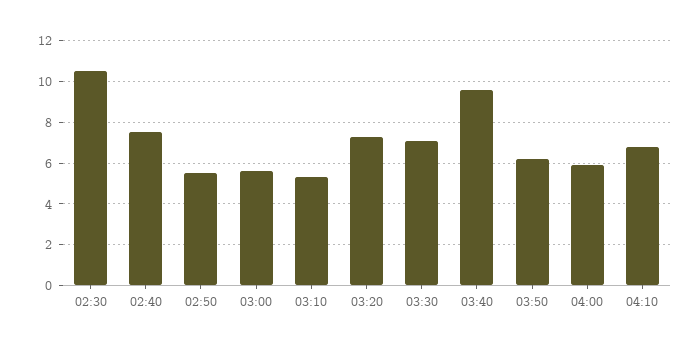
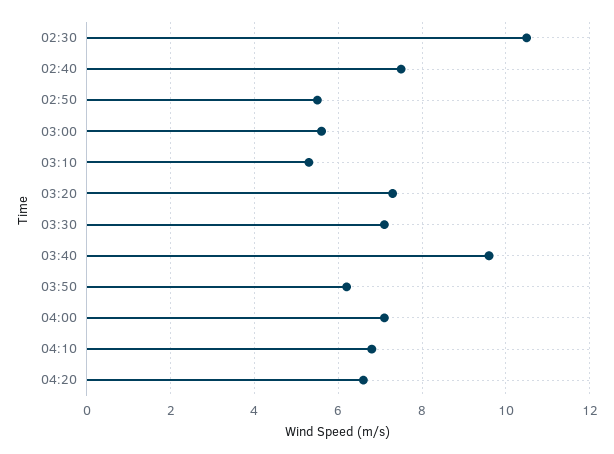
04:00: 6 -> 7
04:20: none -> 6.5

